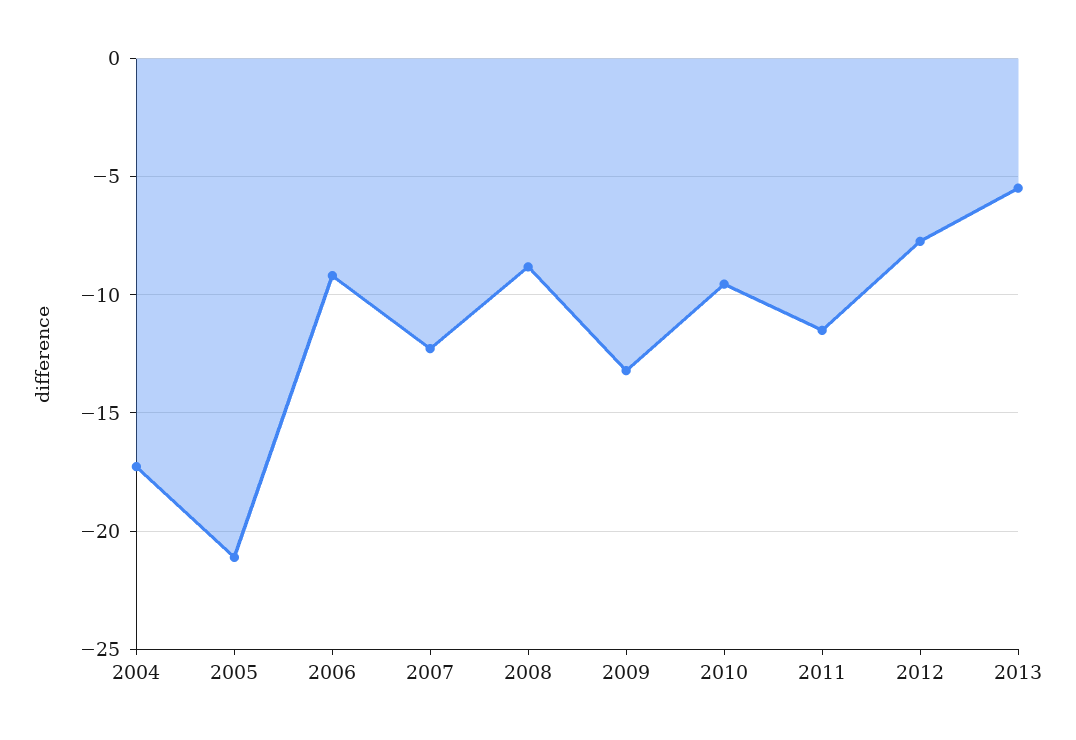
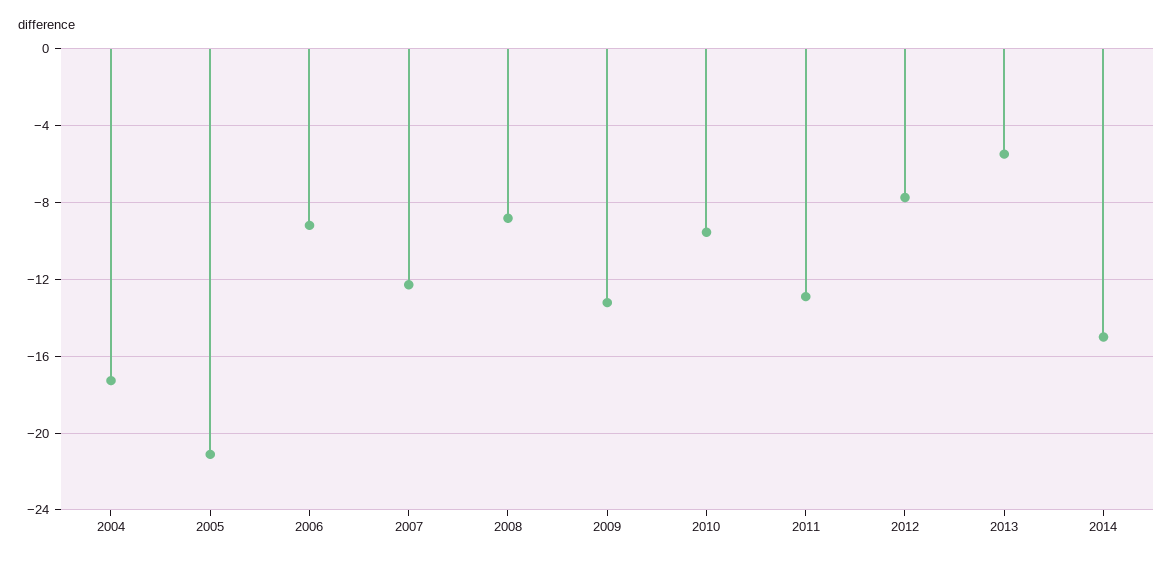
2011: -11.5 -> -13
2014: none -> -15

